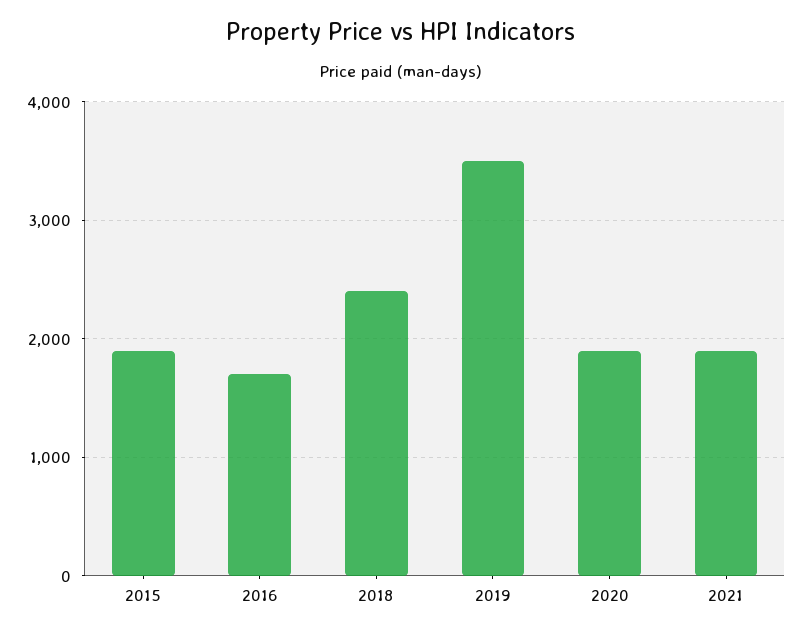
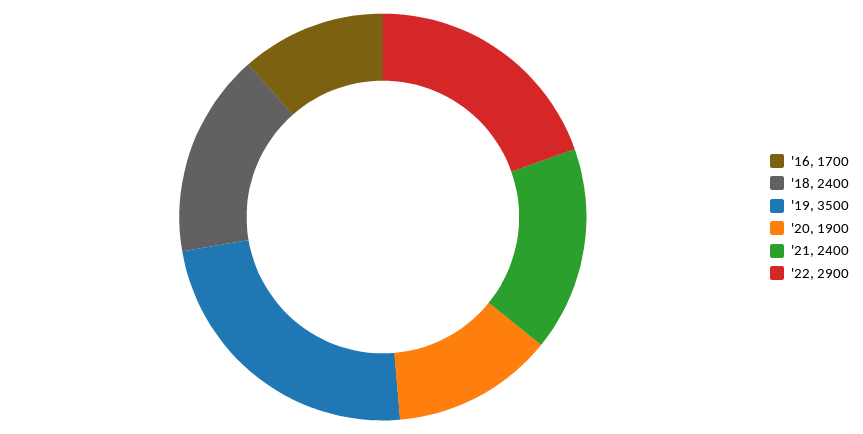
2015: 1900 -> none
2021: 1900 -> 2400
'22: none -> 2900

